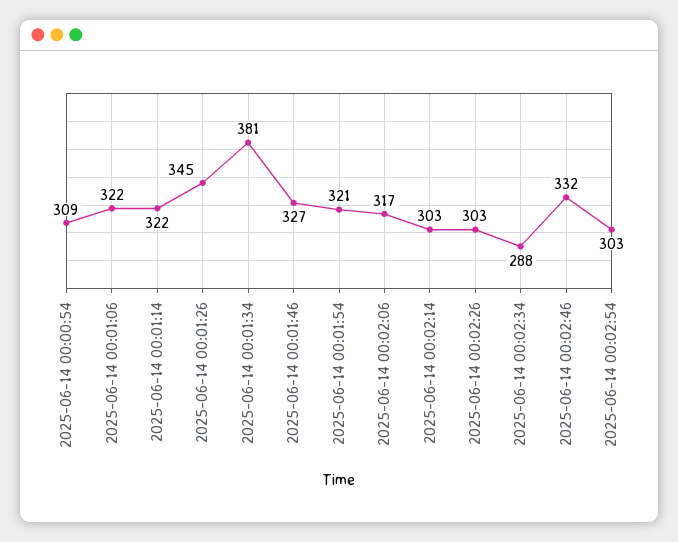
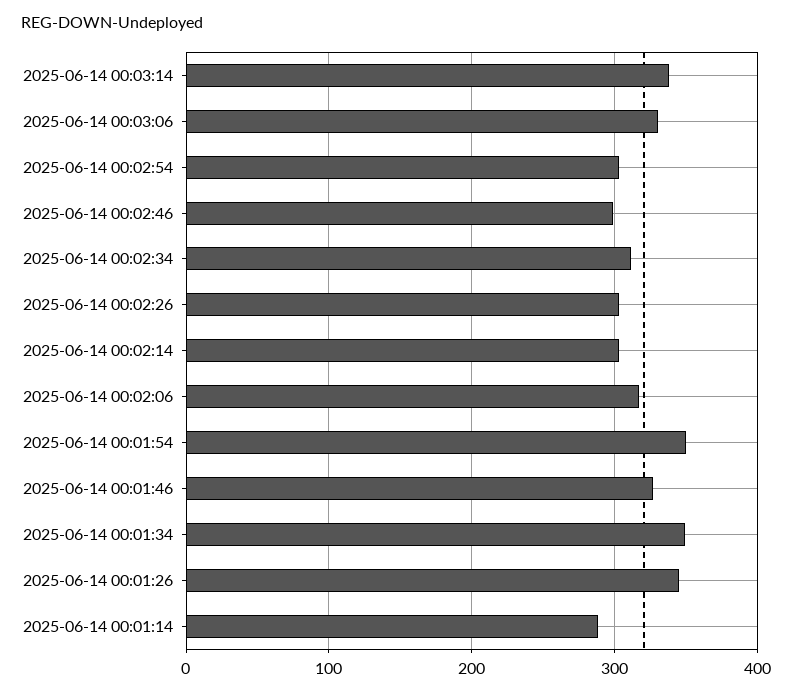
2025-06-14 00:00:54: 309 -> none
2025-06-14 00:01:06: 322 -> none
2025-06-14 00:01:14: 322 -> 290
2025-06-14 00:01:34: 381 -> 350
2025-06-14 00:01:54: 321 -> 350
2025-06-14 00:02:34: 288 -> 310
2025-06-14 00:02:46: 332 -> 300
2025-06-14 00:03:14: none -> 340
2025-06-14 00:03:06: none -> 330

